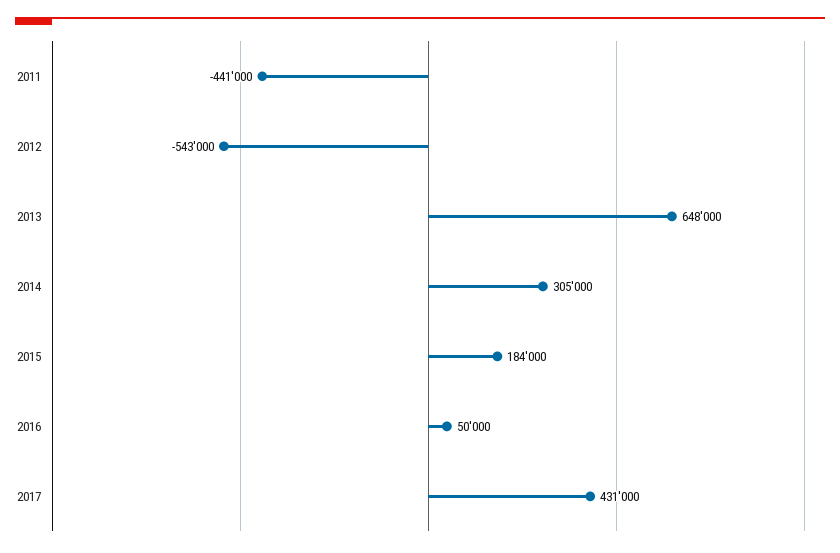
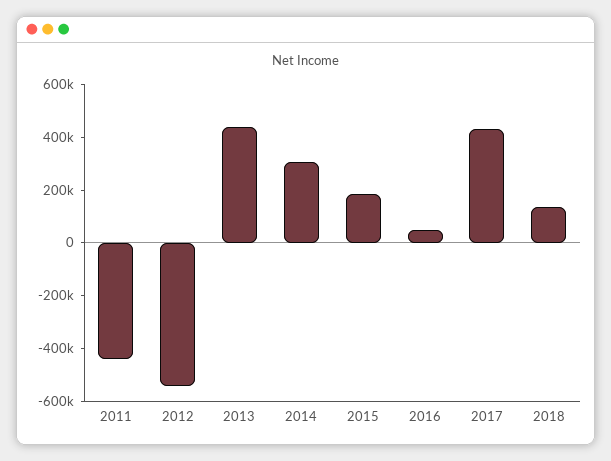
2013: 648000 -> 450000
2018: none -> 150000

